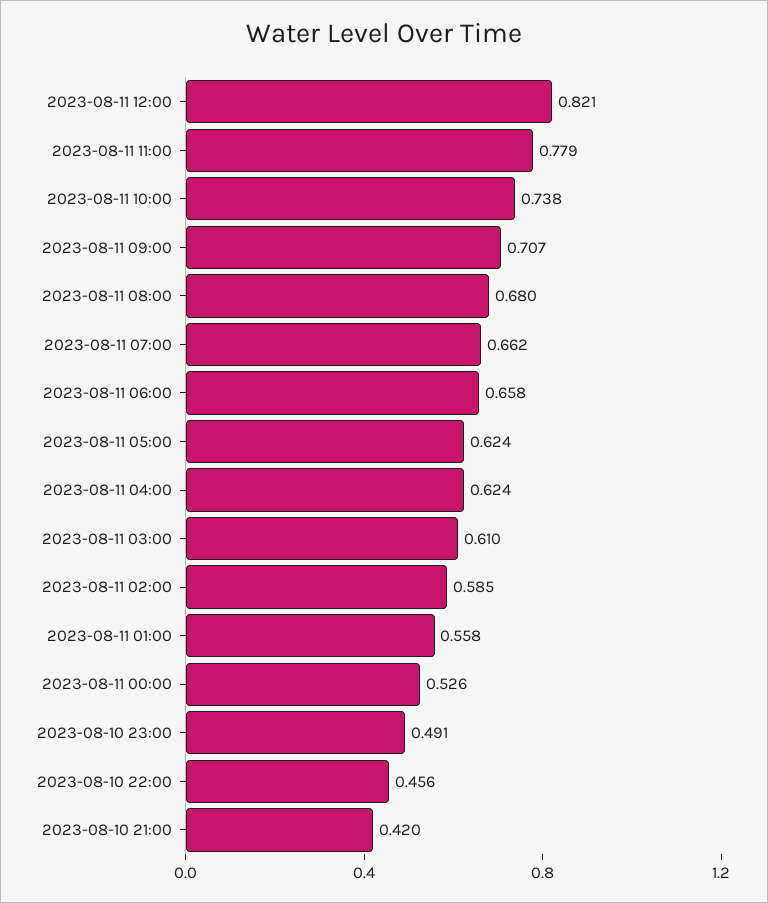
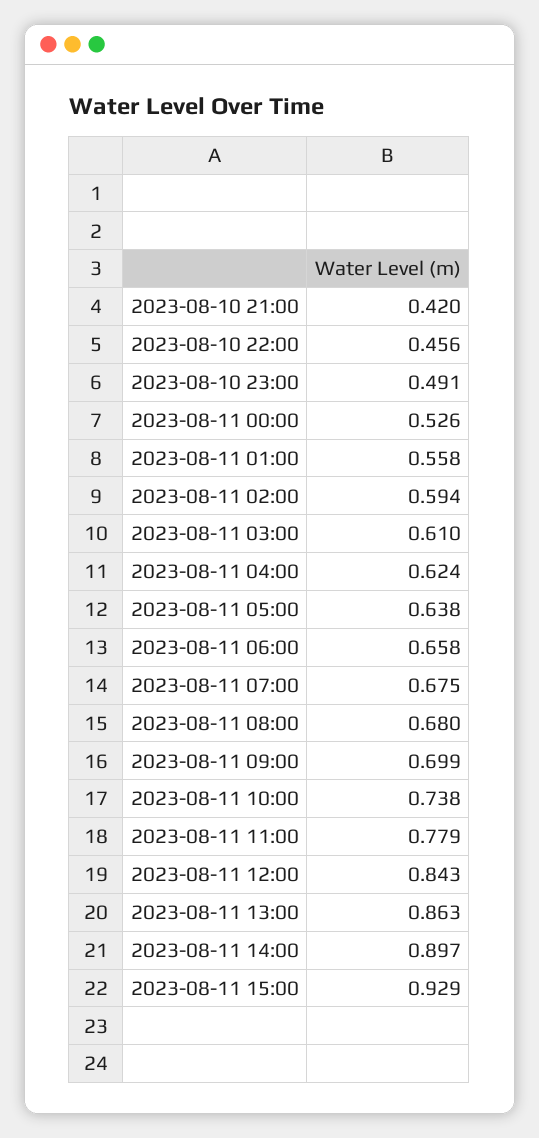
2023-08-11 12:00: 0.821 -> 0.843
2023-08-11 09:00: 0.707 -> 0.699
2023-08-11 07:00: 0.662 -> 0.675
2023-08-11 05:00: 0.624 -> 0.638
2023-08-11 02:00: 0.585 -> 0.594
2023-08-11 13:00: none -> 0.863
2023-08-11 14:00: none -> 0.897
2023-08-11 15:00: none -> 0.929

